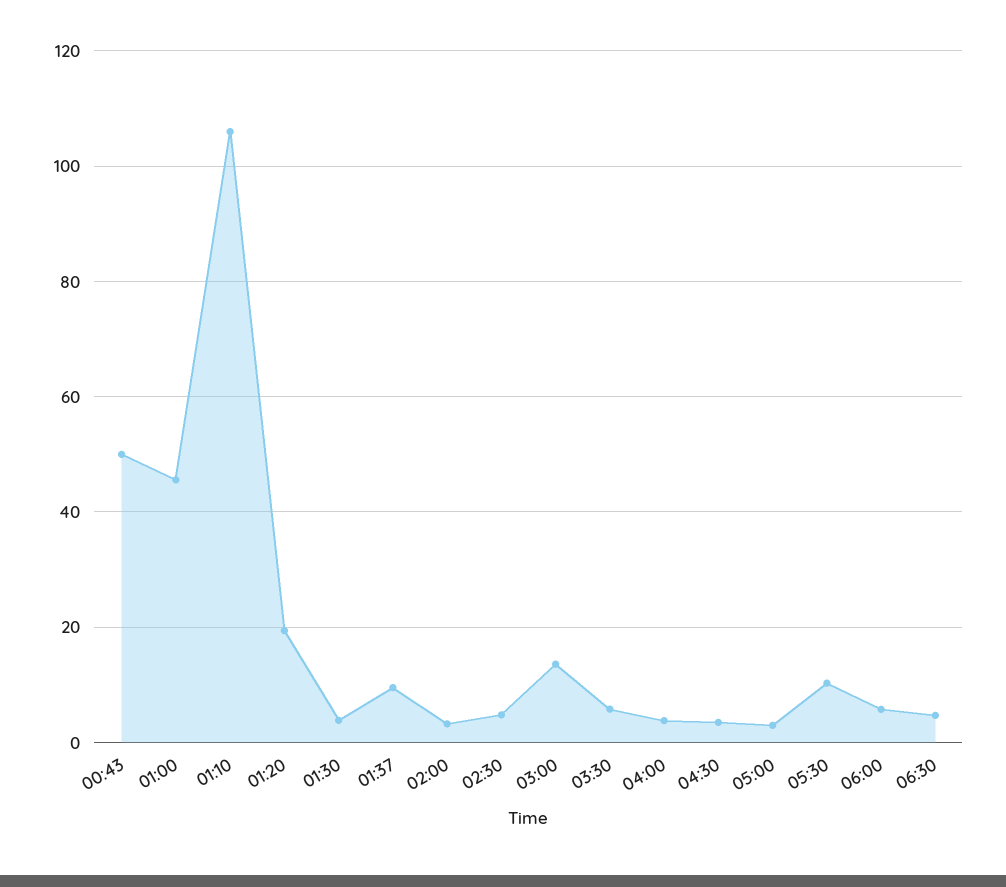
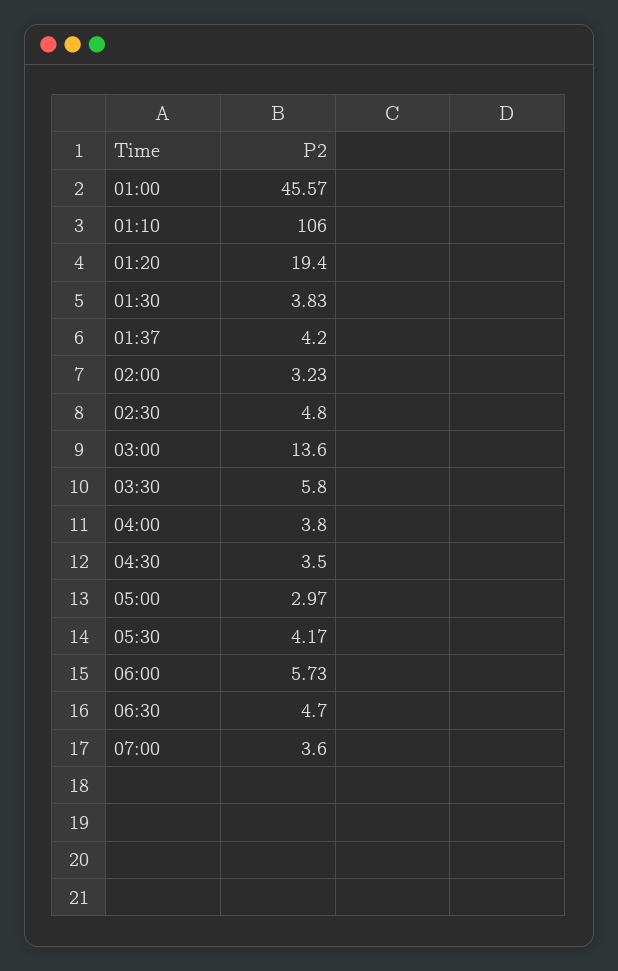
00:43: 50 -> none
01:37: 10 -> 4.2
05:30: 10 -> 4.17
07:00: none -> 3.6

